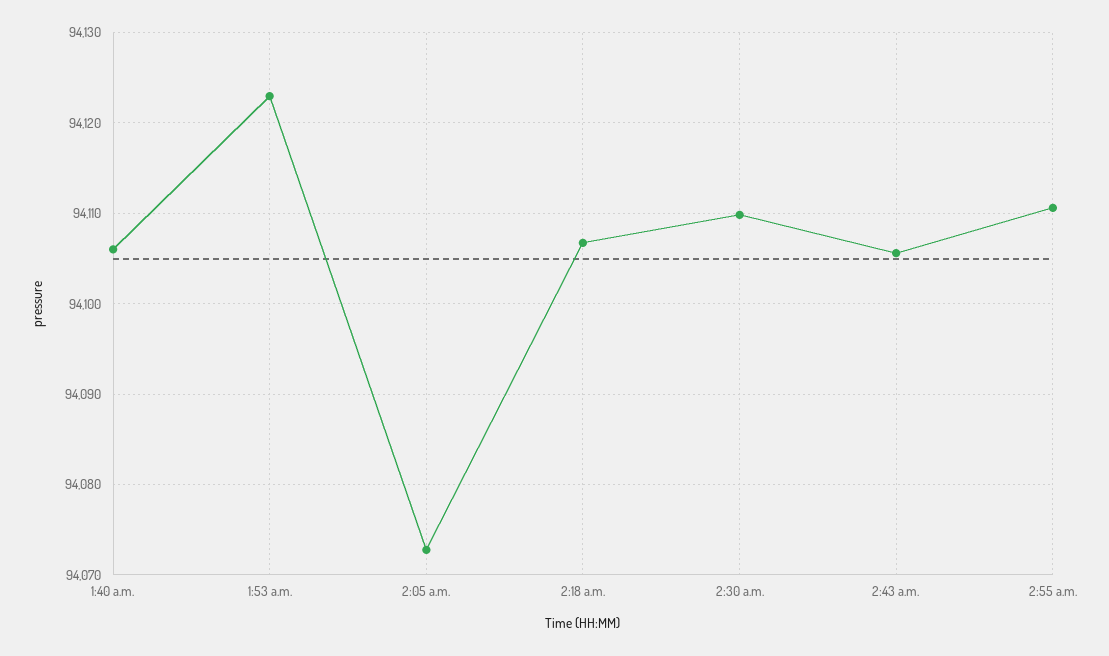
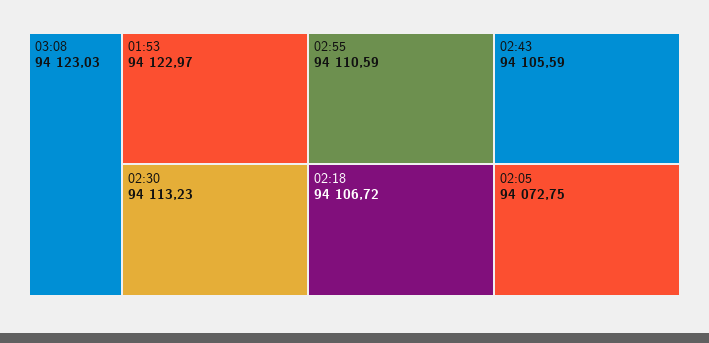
1:40 a.m.: 94106 -> none
2:30 a.m.: 94110 -> 94113.23
03:08: none -> 94123.03

